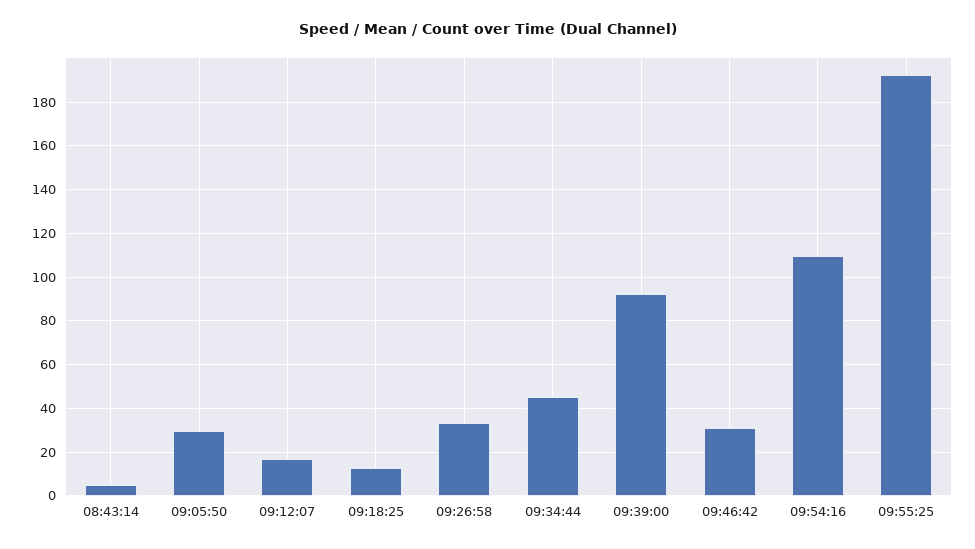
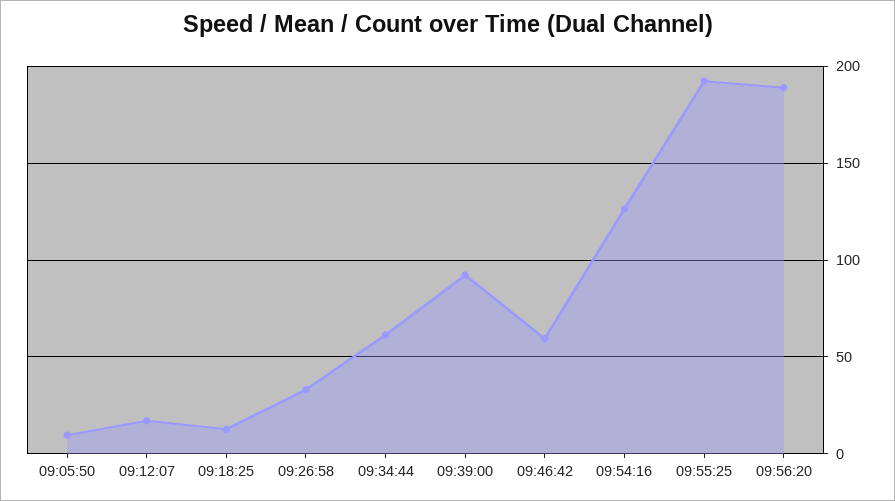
08:43:14: 5 -> none
09:05:50: 30 -> 10
09:34:44: 45 -> 60
09:46:42: 30 -> 60
09:54:16: 110 -> 125
09:56:20: none -> 190

